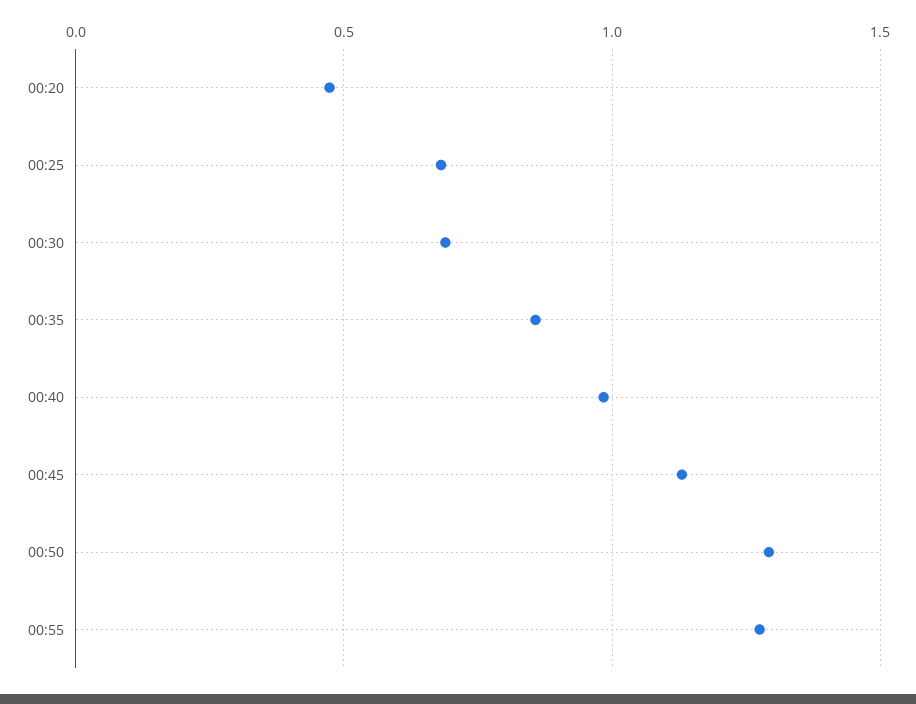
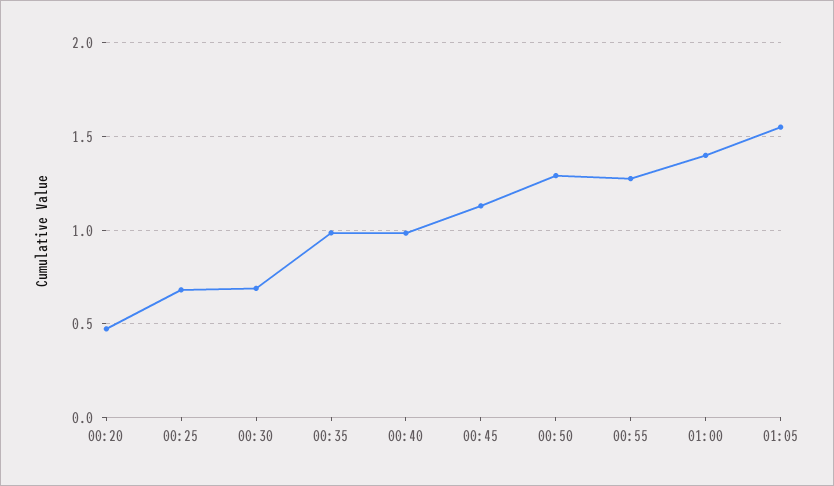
00:35: 0.85 -> 1
01:00: none -> 1.4
01:05: none -> 1.55

